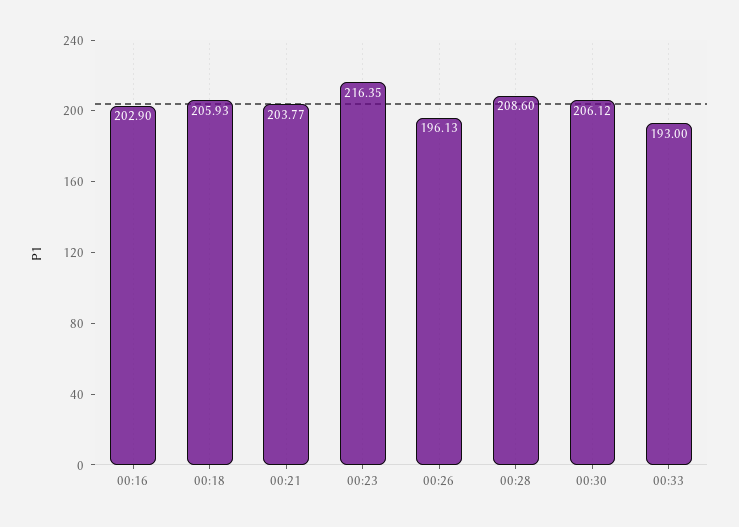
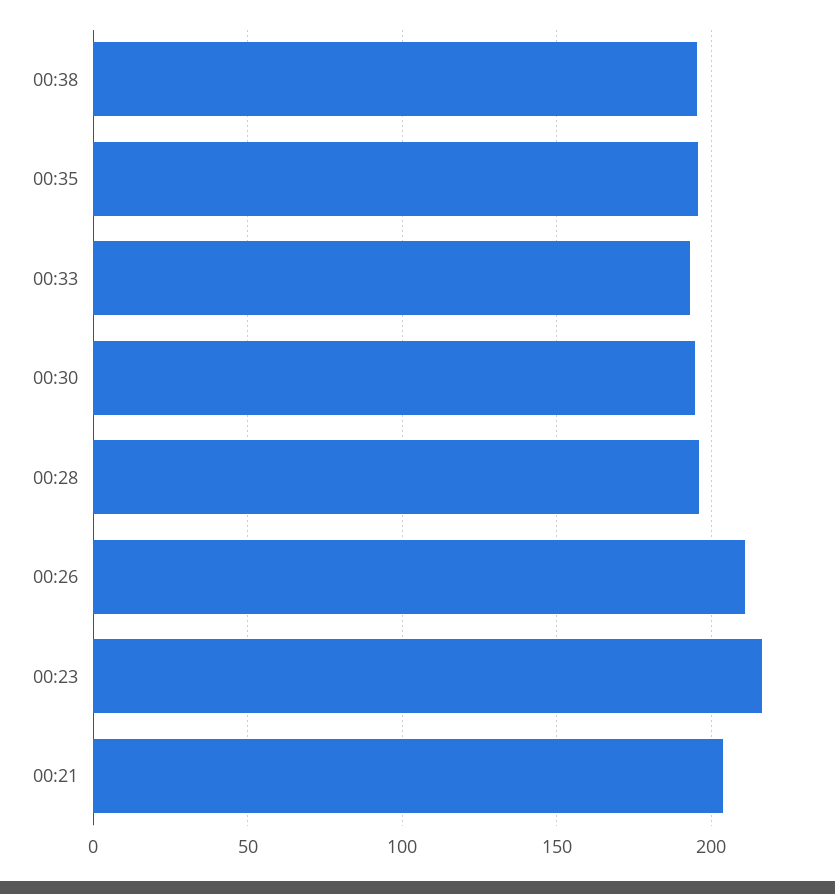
00:16: 202.9 -> none
00:18: 205.93 -> none
00:26: 196.13 -> 210
00:28: 208.6 -> 195
00:30: 206.12 -> 195
00:38: none -> 195
00:35: none -> 195

